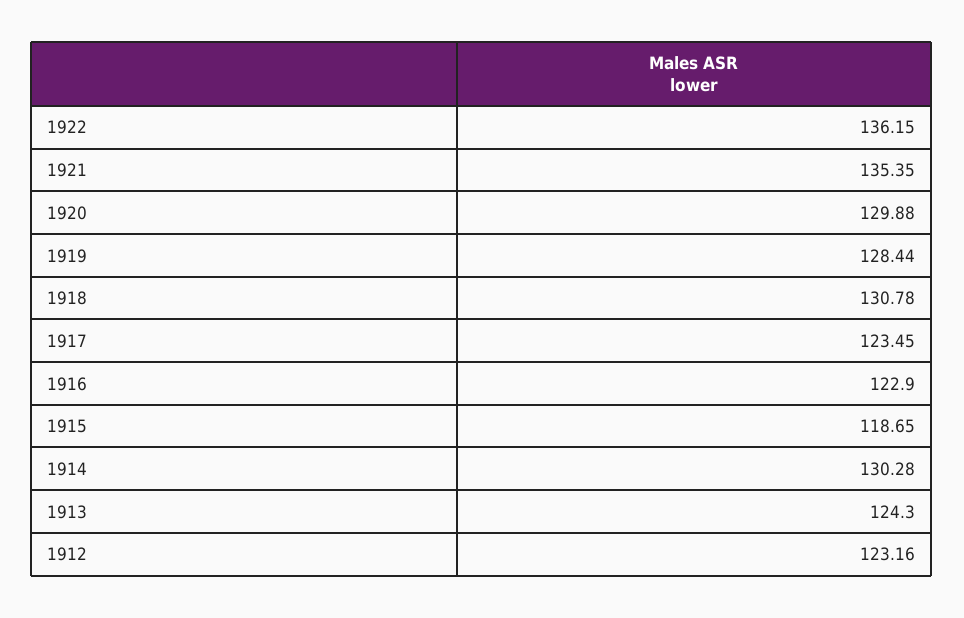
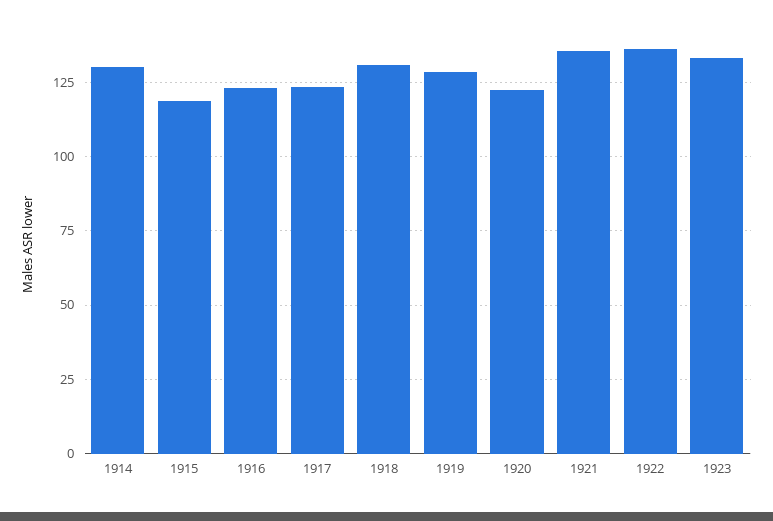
1920: 129.88 -> 122.5
1913: 124.3 -> none
1912: 123.16 -> none
1923: none -> 132.5

